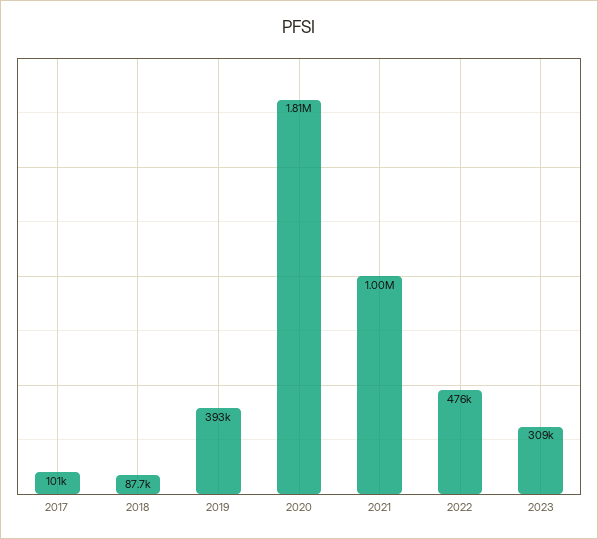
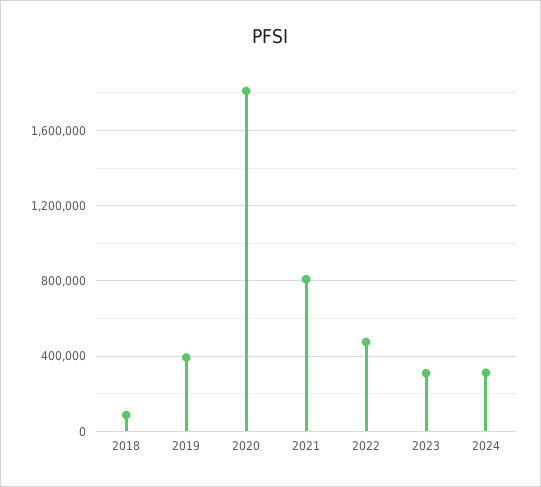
2017: 101000 -> none
2021: 1000000 -> 800000
2024: none -> 300000

